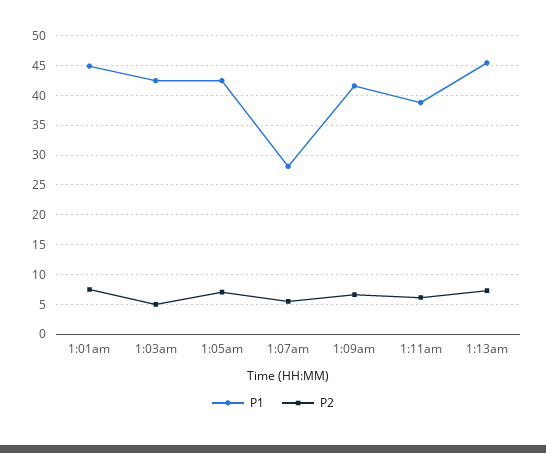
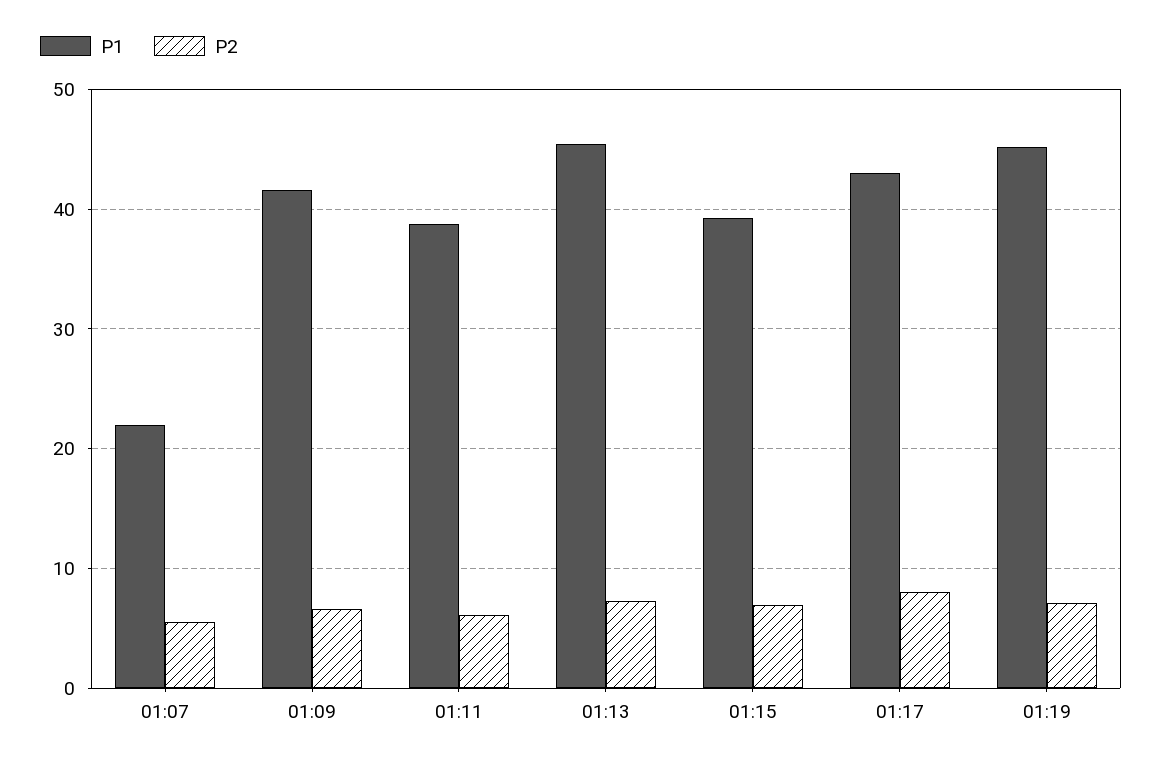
P1, 1:01am: 45 -> none
P2, 1:01am: 7.5 -> none
P1, 1:03am: 42.5 -> none
P2, 1:03am: 5 -> none
P1, 1:05am: 42.5 -> none
P2, 1:05am: 7.5 -> none
P1, 1:07am: 27.5 -> 22
P1, 01:15: none -> 39
P2, 01:15: none -> 7
P1, 01:17: none -> 43
P2, 01:17: none -> 8
P1, 01:19: none -> 45
P2, 01:19: none -> 7

